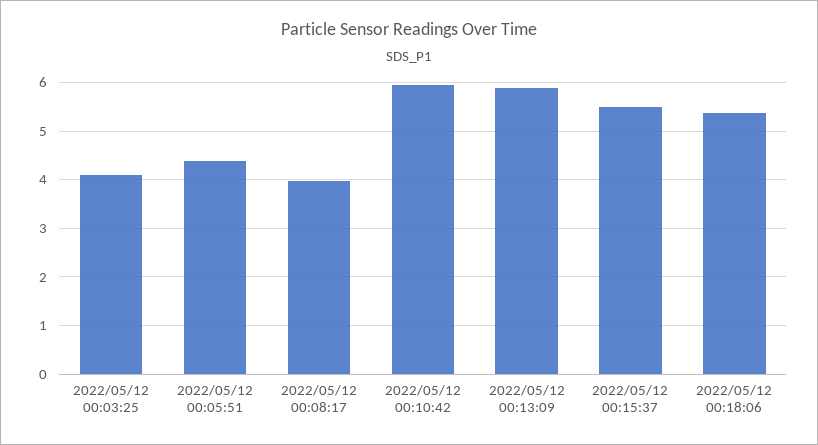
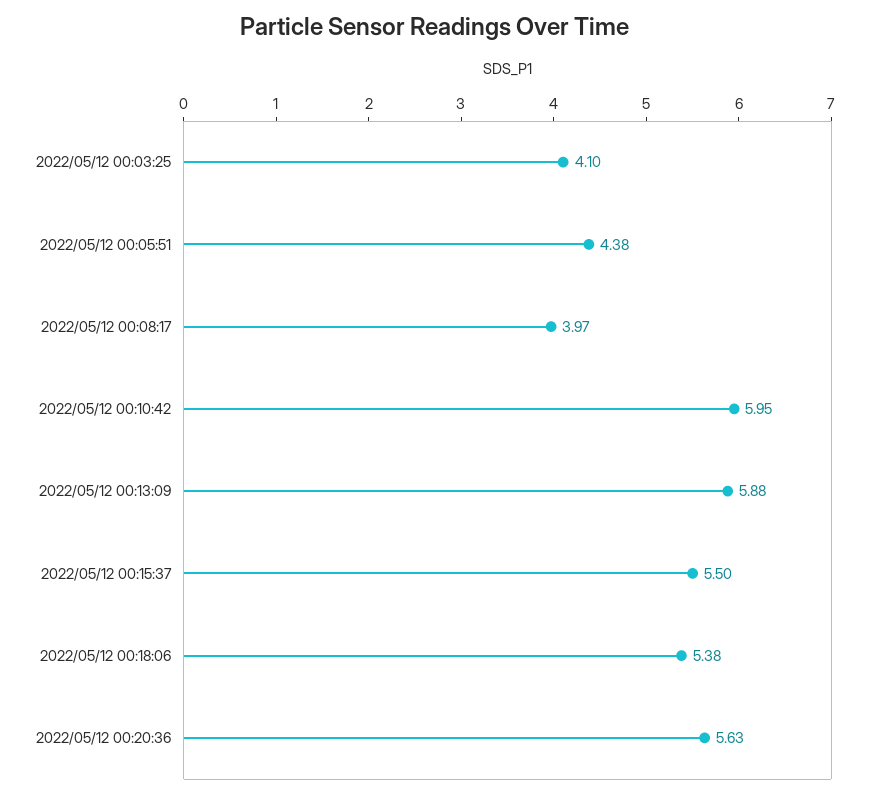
2022/05/12 00:20:36: none -> 5.63

